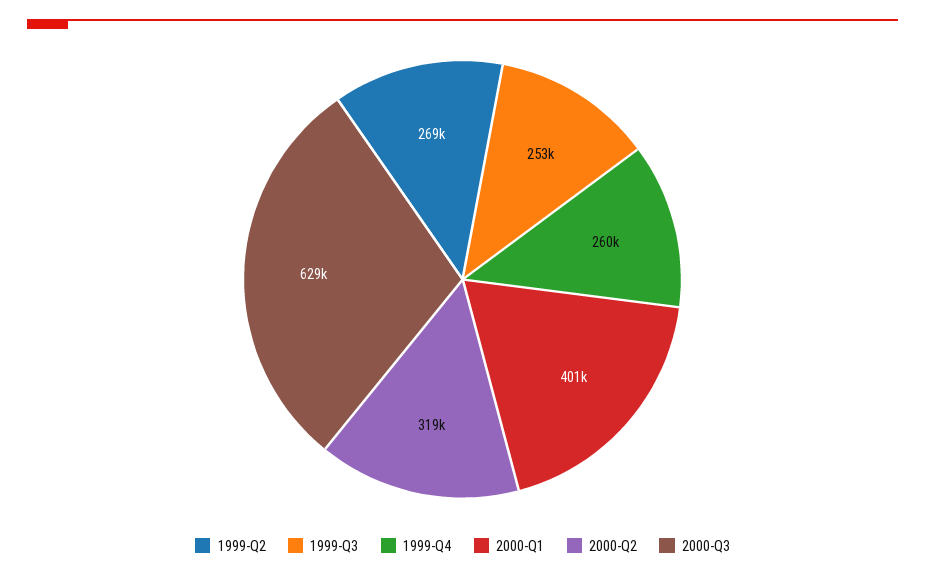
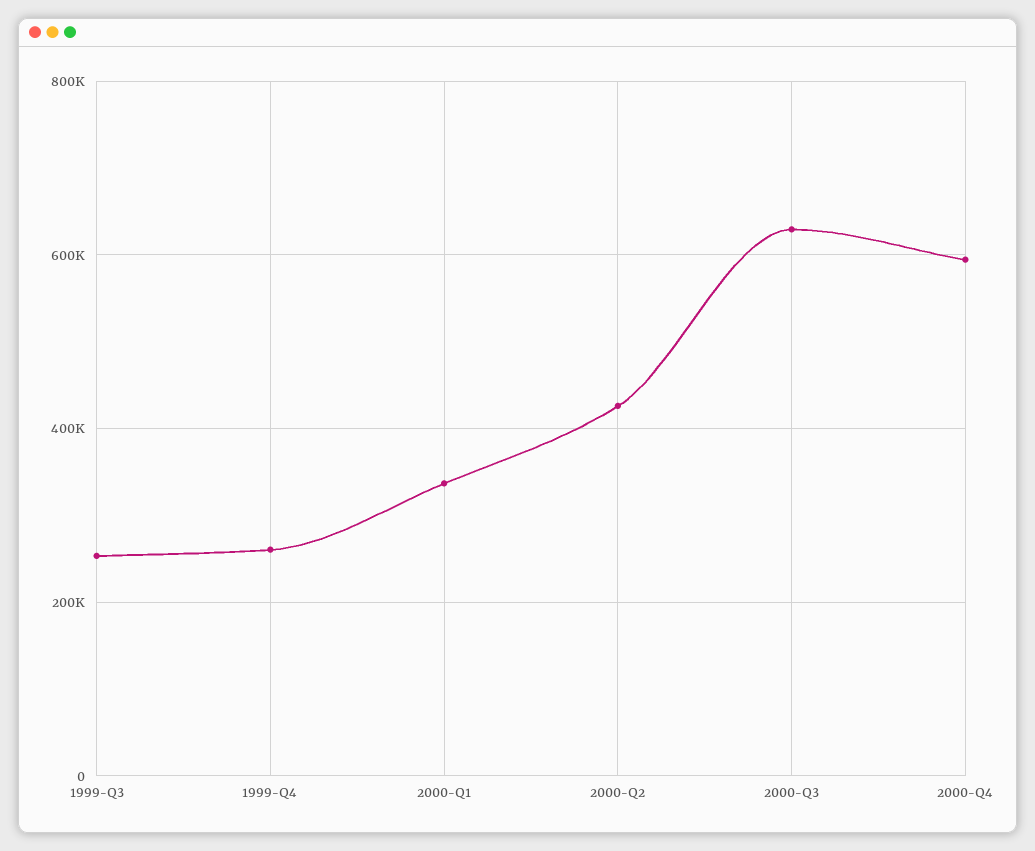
1999-Q2: 269000 -> none
2000-Q1: 401000 -> 340000
2000-Q2: 319000 -> 420000
2000-Q4: none -> 600000

